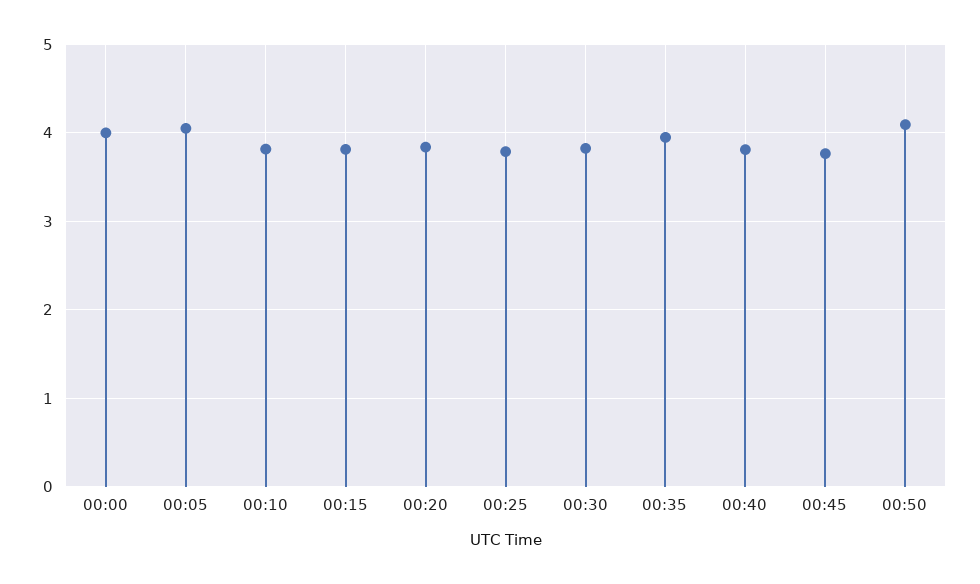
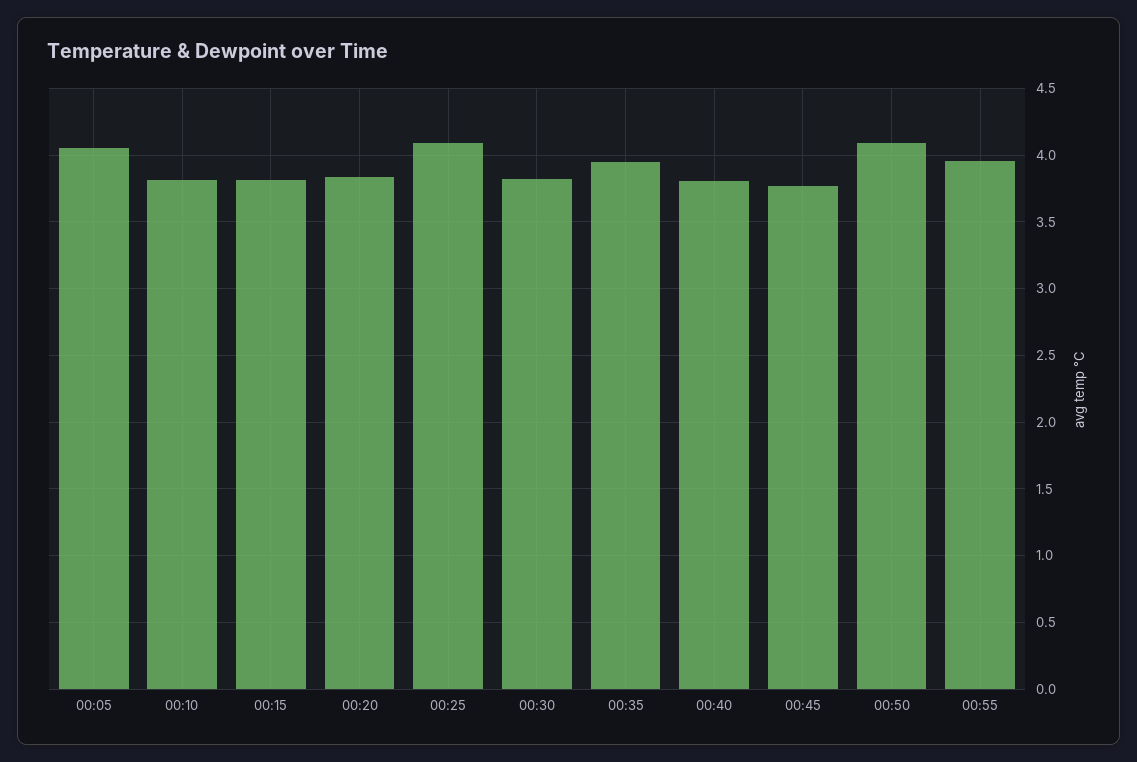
00:00: 4 -> none
00:25: 3.8 -> 4.1
00:55: none -> 3.95

